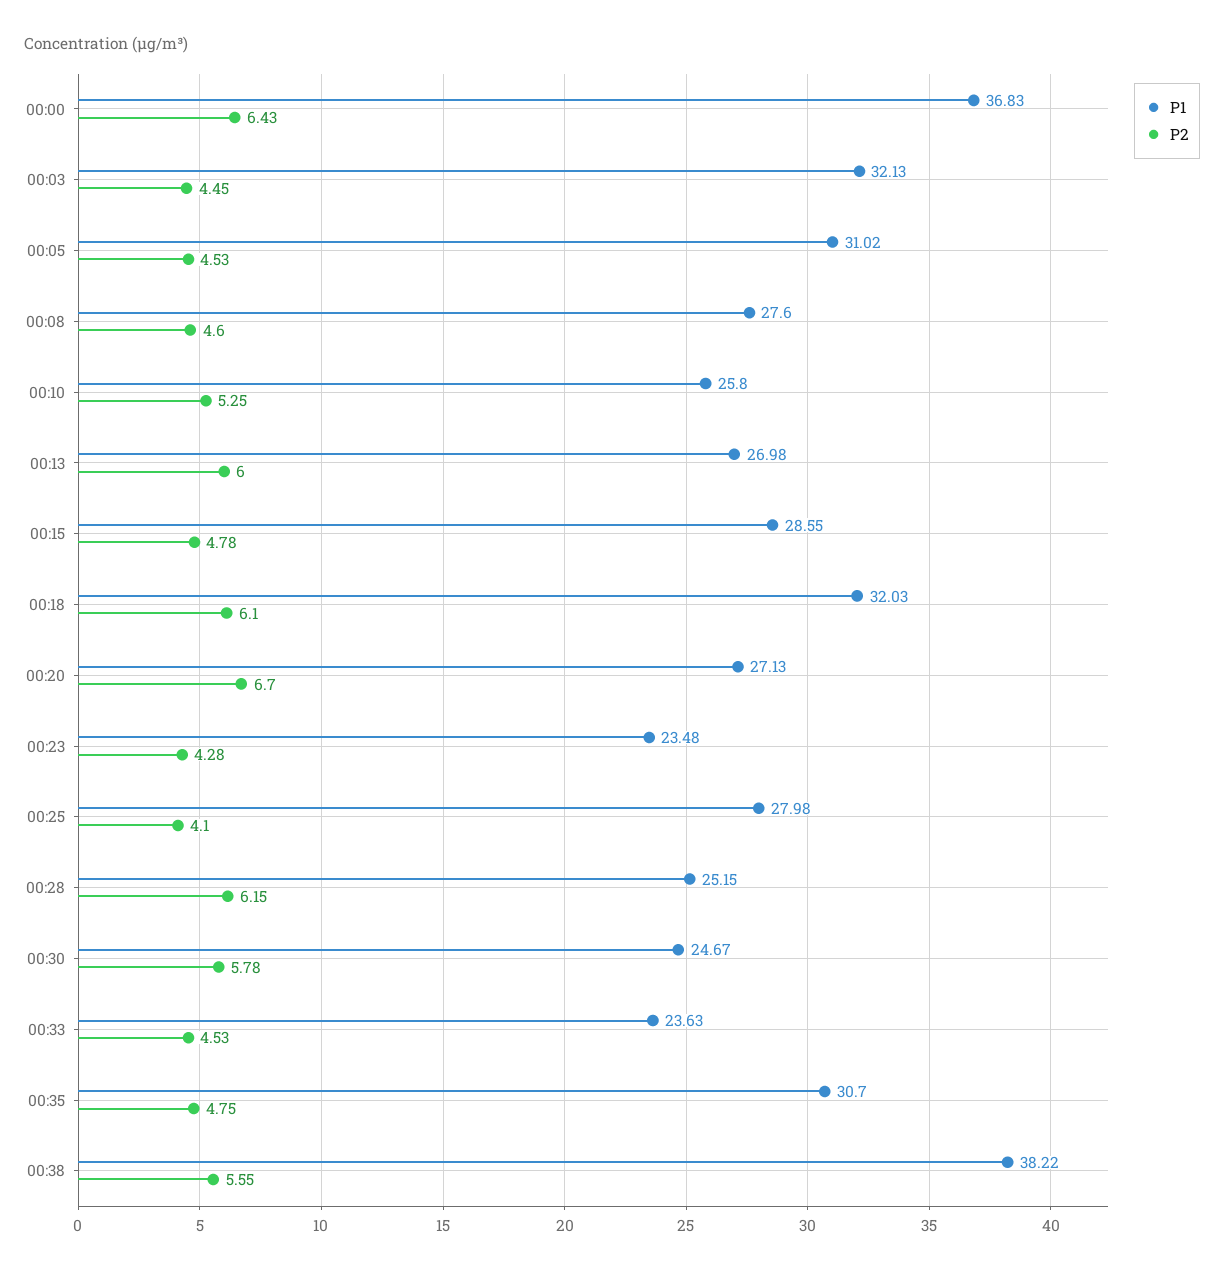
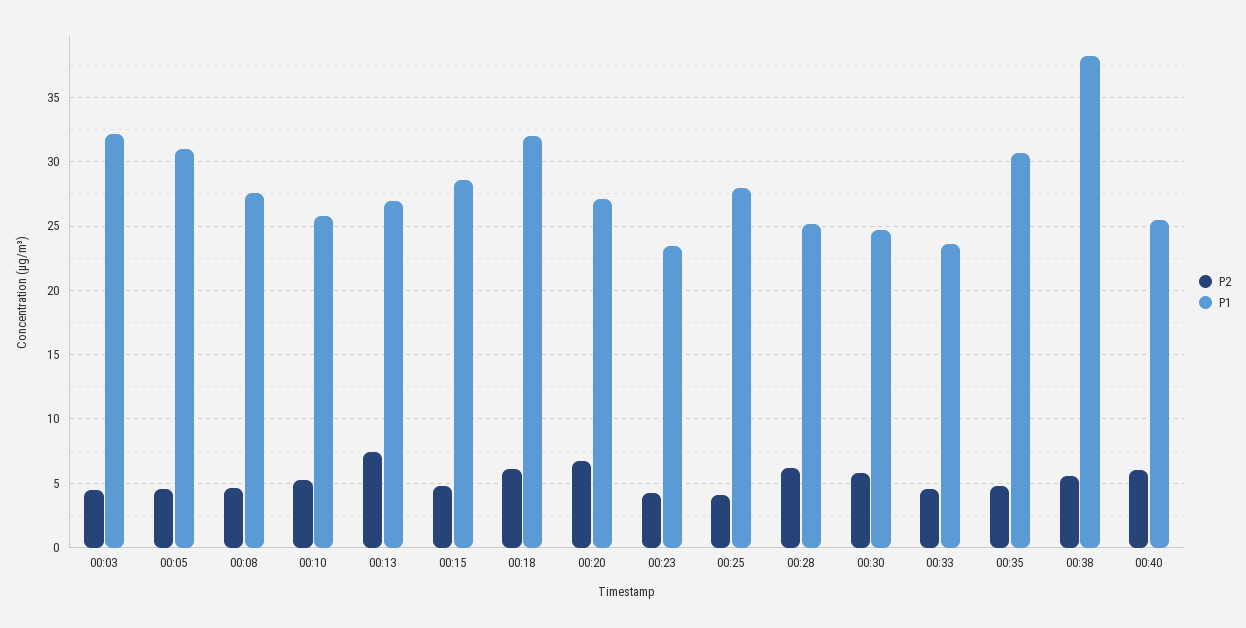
P1, 00:00: 36.83 -> none
P2, 00:00: 6.43 -> none
P2, 00:13: 6 -> 7.5
P2, 00:40: none -> 6
P1, 00:40: none -> 25.5

